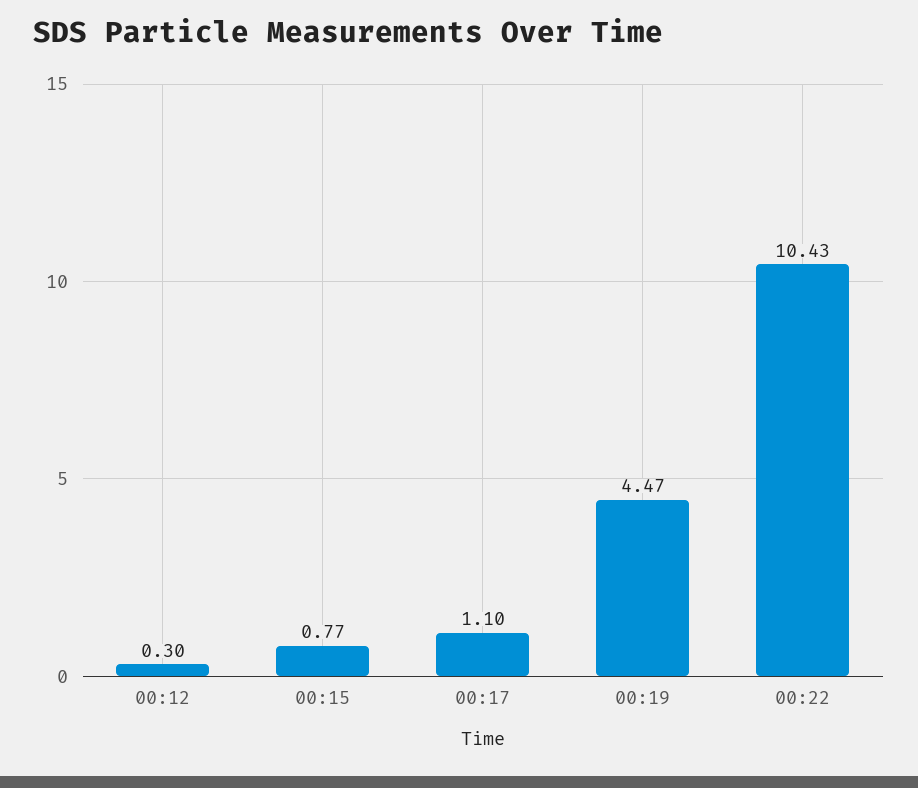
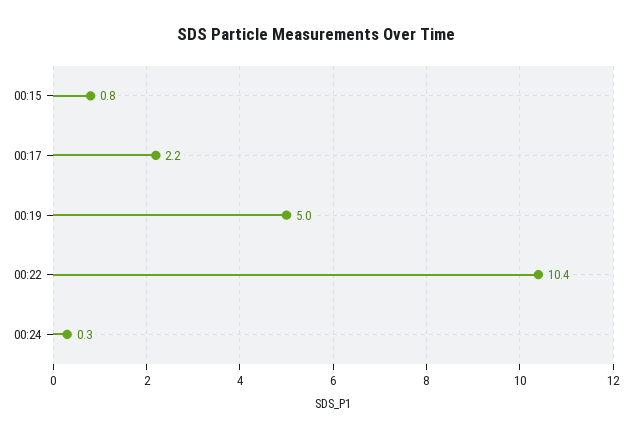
00:12: 0.3 -> none
00:17: 1.1 -> 2.2
00:19: 4.47 -> 5
00:24: none -> 0.3

